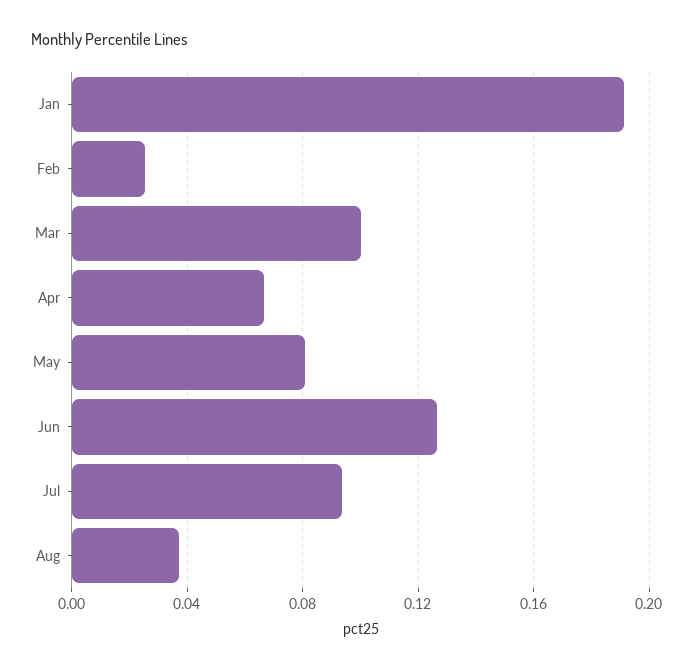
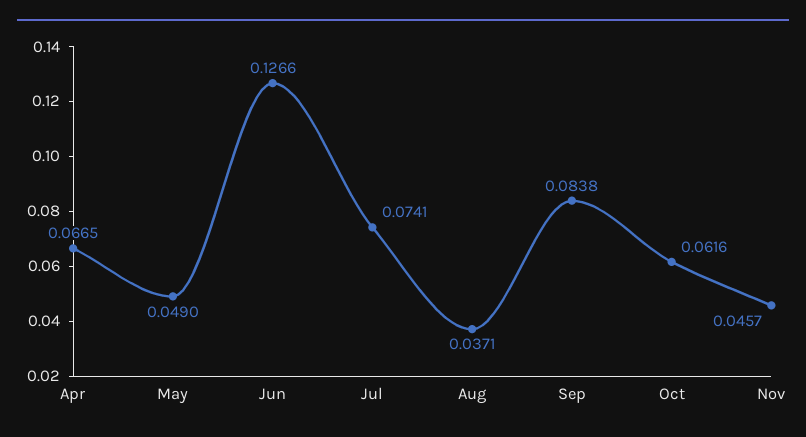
Jan: 0.19 -> none
Feb: 0.025 -> none
Mar: 0.1 -> none
May: 0.08 -> 0.049
Jul: 0.095 -> 0.0741
Sep: none -> 0.0838
Oct: none -> 0.0616
Nov: none -> 0.0457

